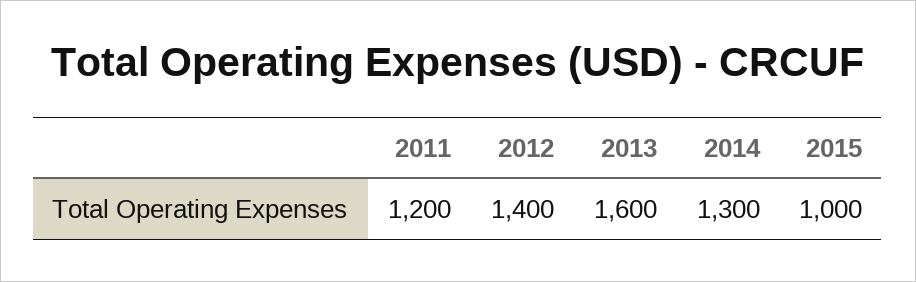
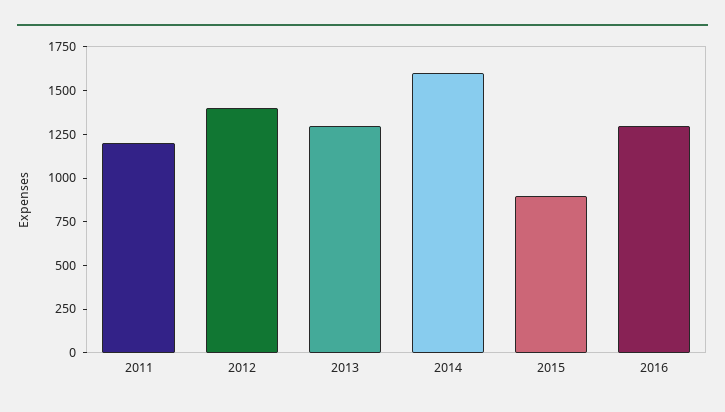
2013: 1600 -> 1300
2014: 1300 -> 1600
2015: 1000 -> 900
2016: none -> 1300

